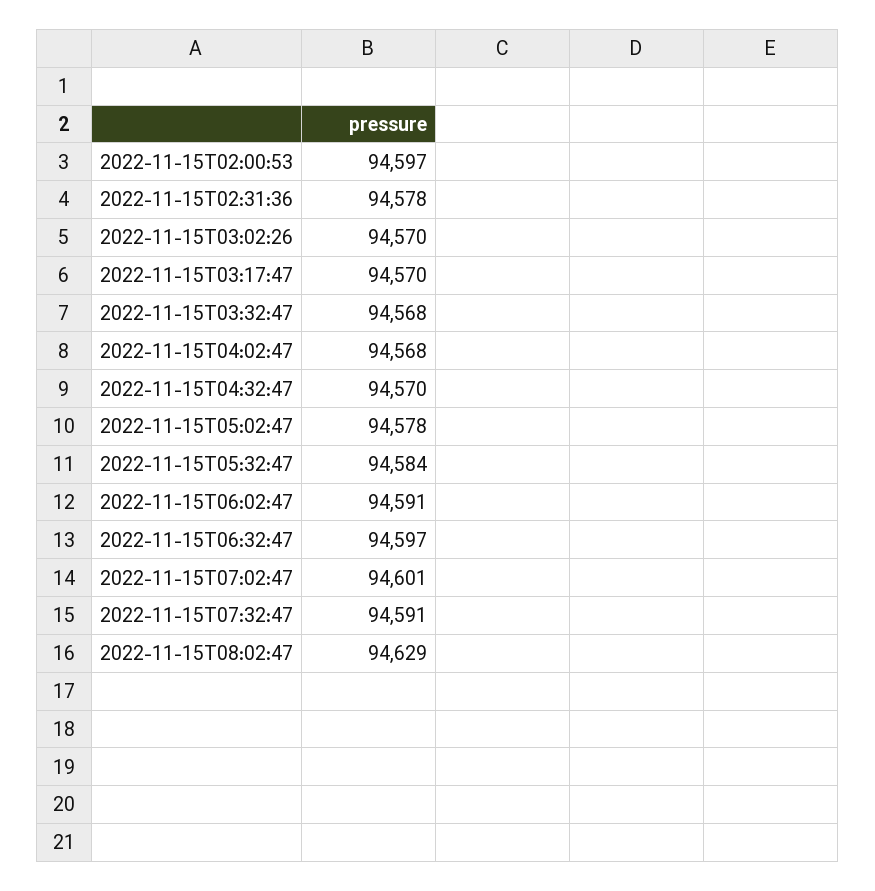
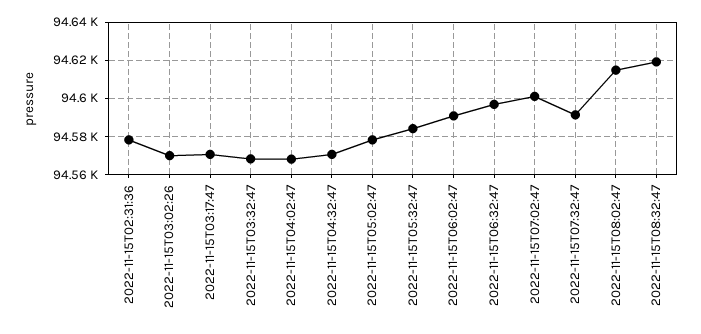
2022-11-15T02:00:53: 94597 -> none
2022-11-15T08:02:47: 94629 -> 94615
2022-11-15T08:32:47: none -> 94620

